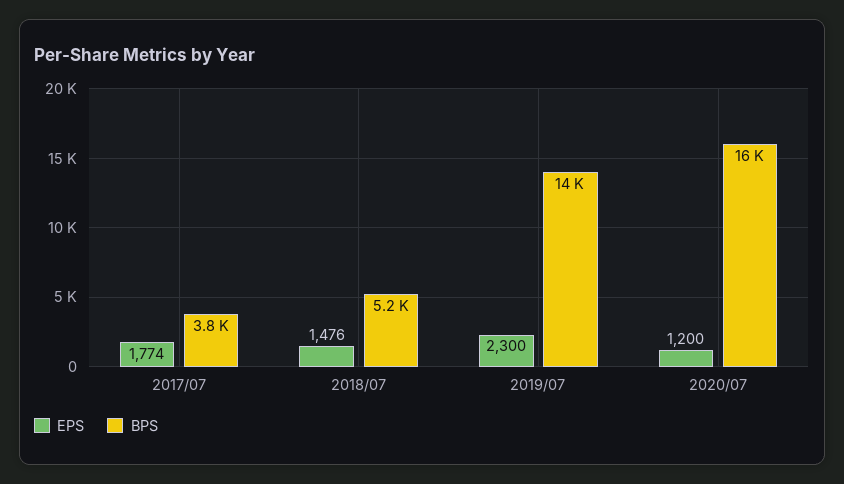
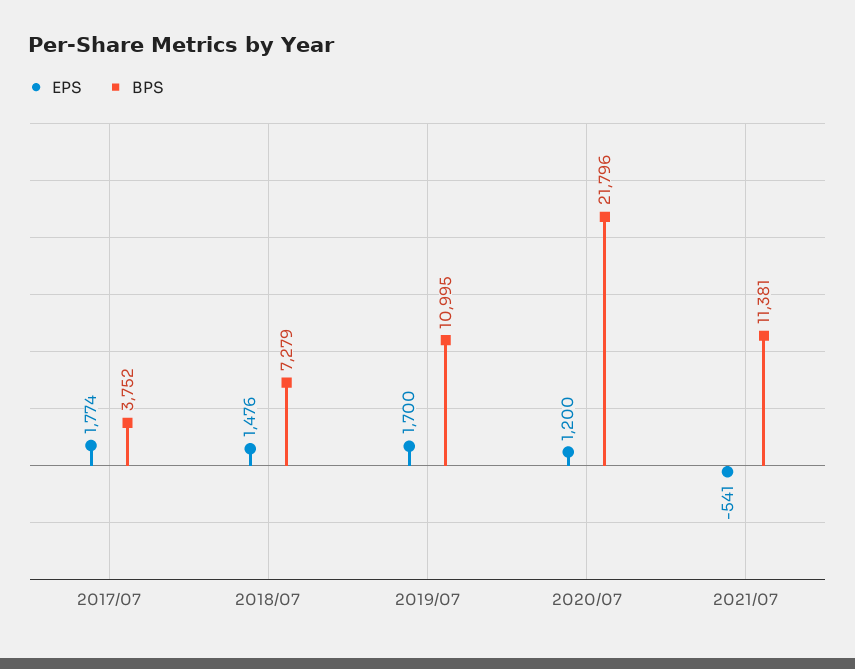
BPS, 2018/07: 5200 -> 7279
EPS, 2019/07: 2300 -> 1700
BPS, 2019/07: 14000 -> 10995
BPS, 2020/07: 16000 -> 21796
EPS, 2021/07: none -> -541
BPS, 2021/07: none -> 11381

